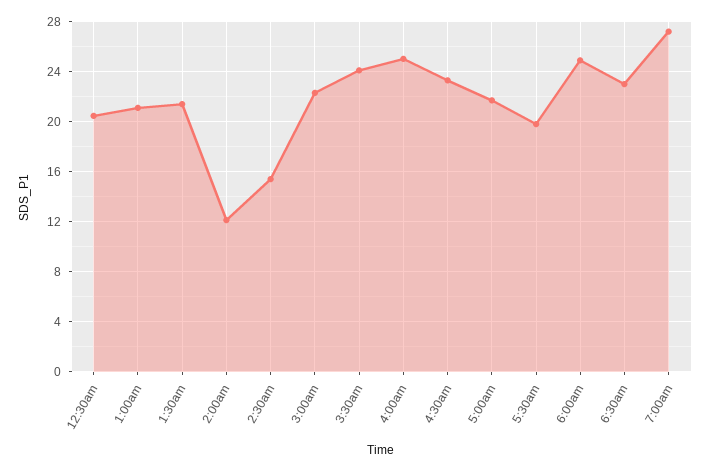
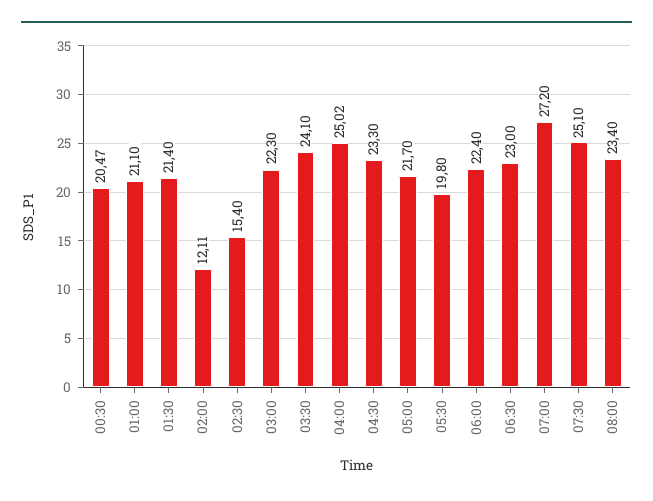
6:00am: 25 -> 22.4
07:30: none -> 25.1
08:00: none -> 23.4

